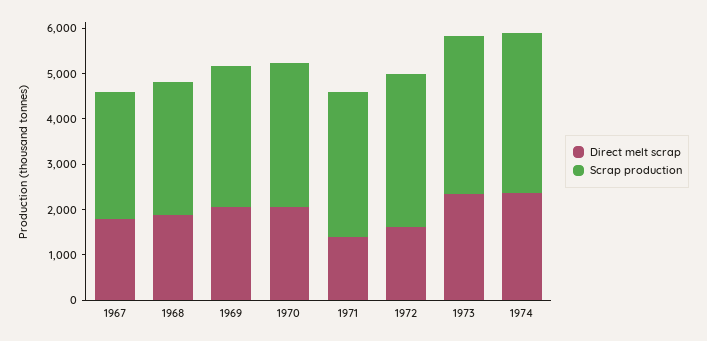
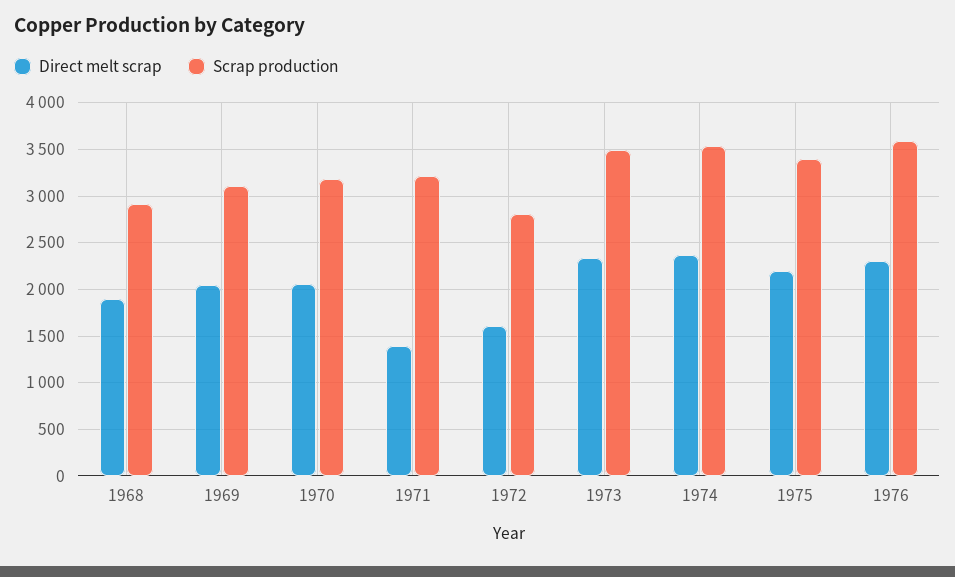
Direct melt scrap, 1967: 1800 -> none
Scrap production, 1967: 2800 -> none
Scrap production, 1972: 3400 -> 2800
Direct melt scrap, 1975: none -> 2200
Scrap production, 1975: none -> 3400
Direct melt scrap, 1976: none -> 2300
Scrap production, 1976: none -> 3600

